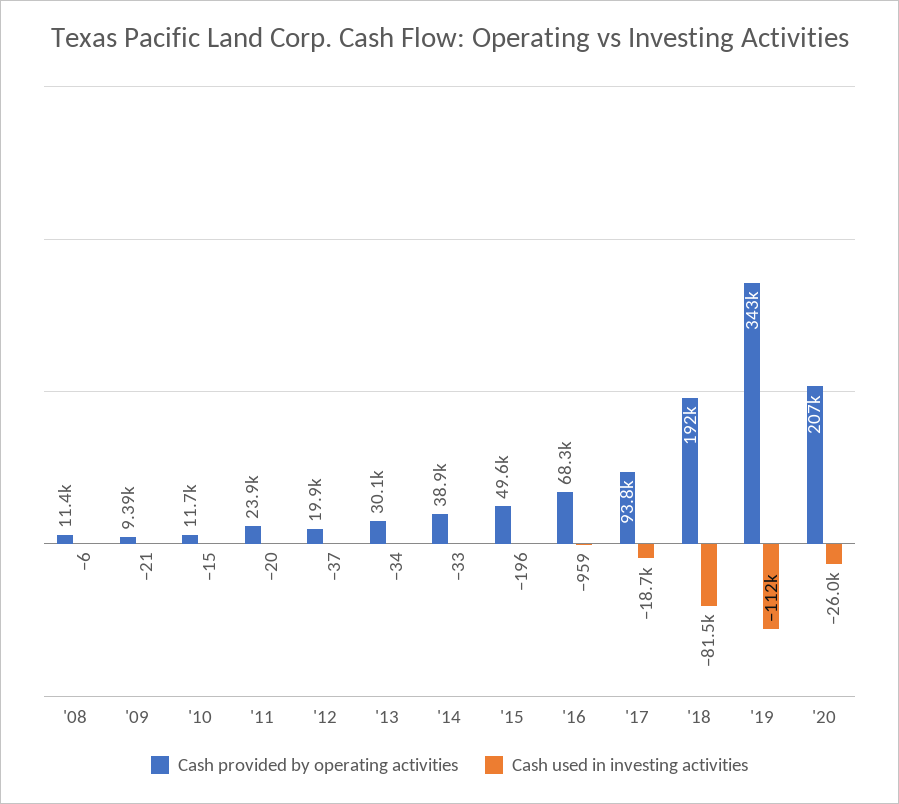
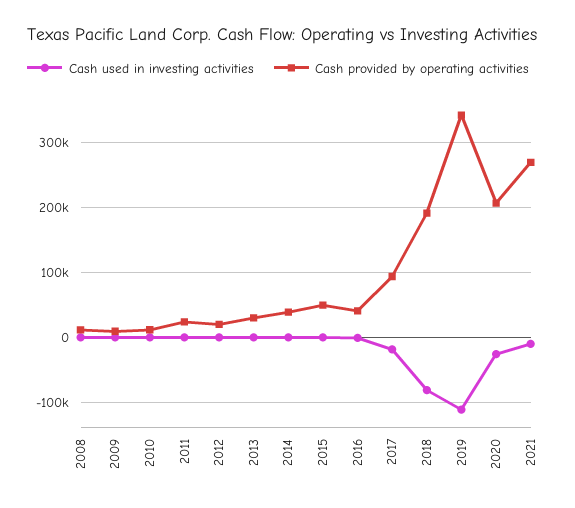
Cash provided by operating activities, '16: 68300 -> 40000
Cash used in investing activities, 2021: none -> -10000
Cash provided by operating activities, 2021: none -> 270000

